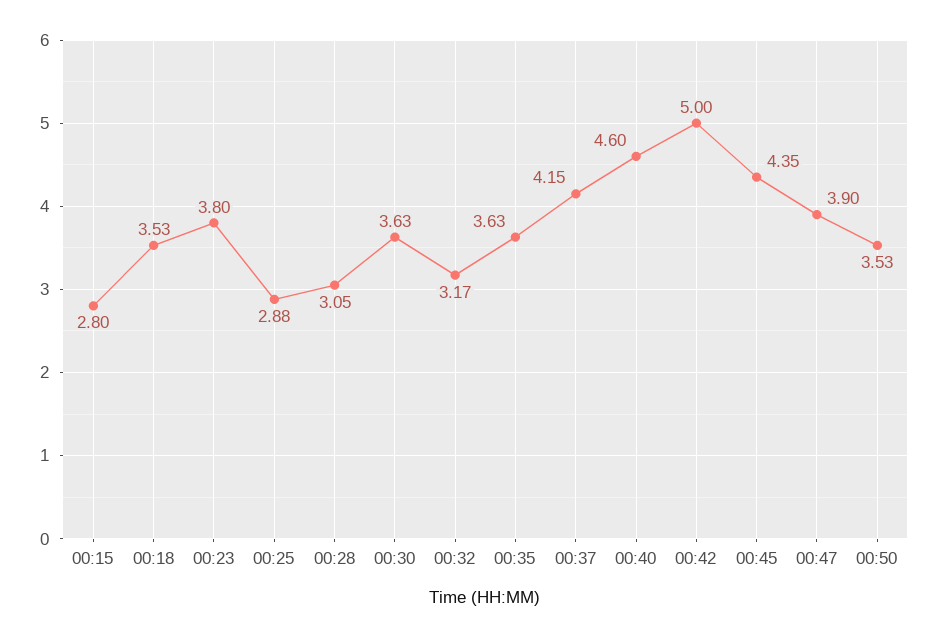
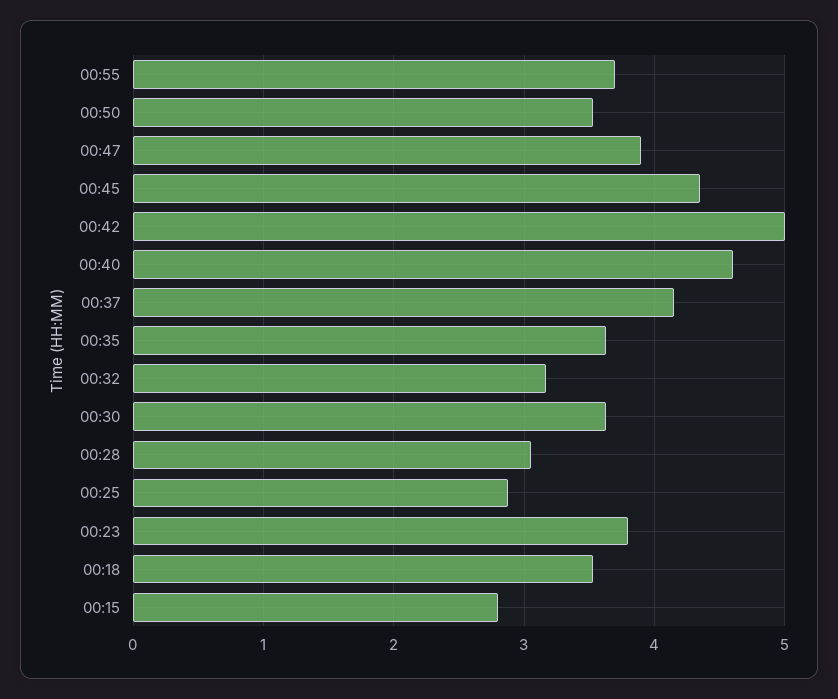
00:55: none -> 3.7

